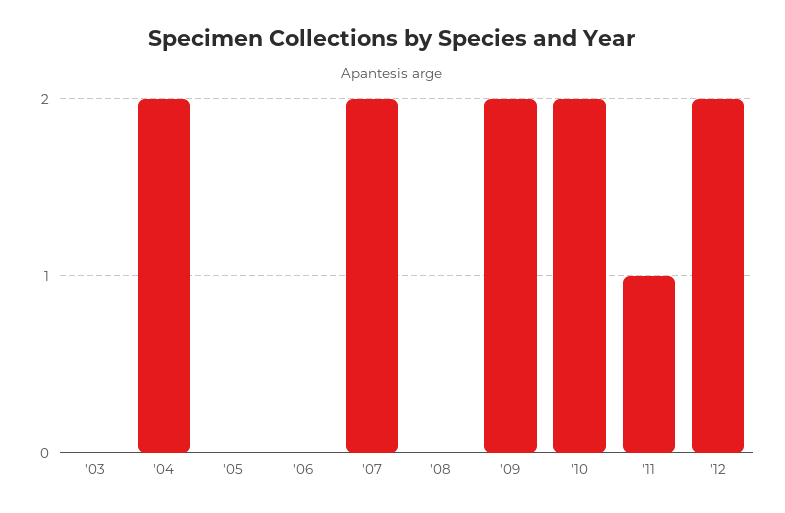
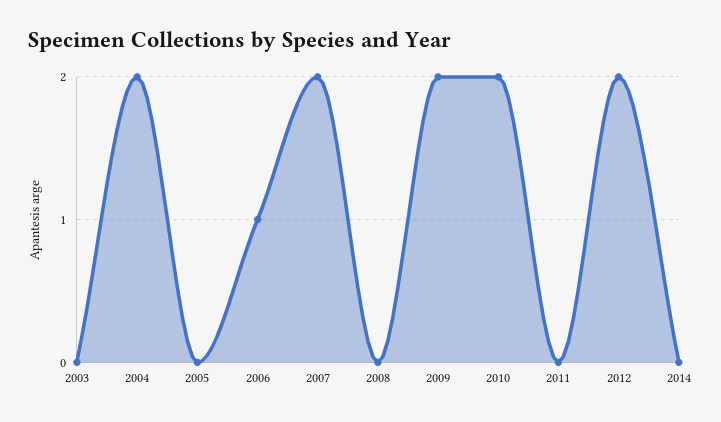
'06: 0 -> 1
'11: 1 -> 0
2014: none -> 0

